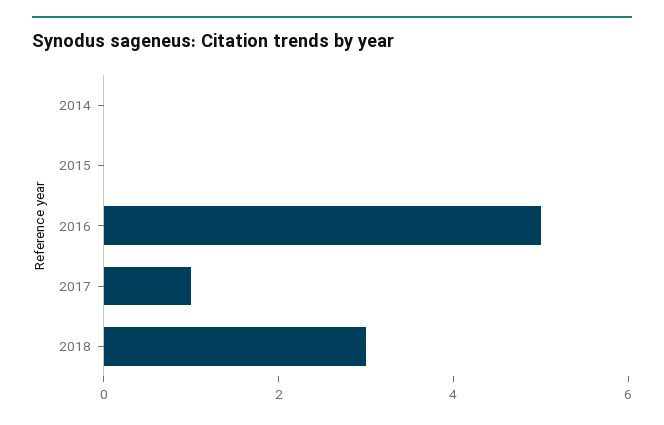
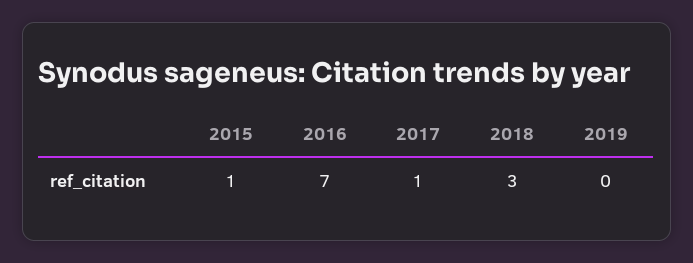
2014: 0 -> none
2015: 0 -> 1
2016: 5 -> 7
2019: none -> 0

